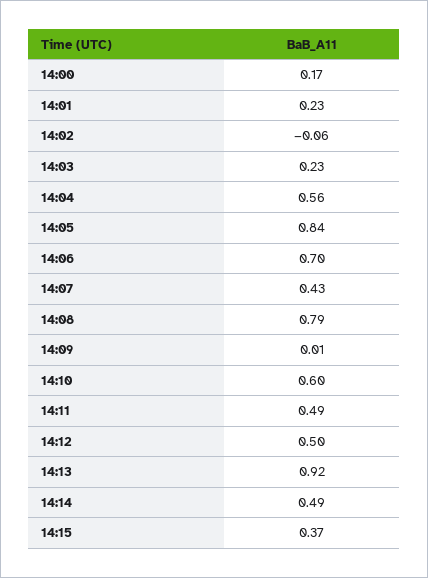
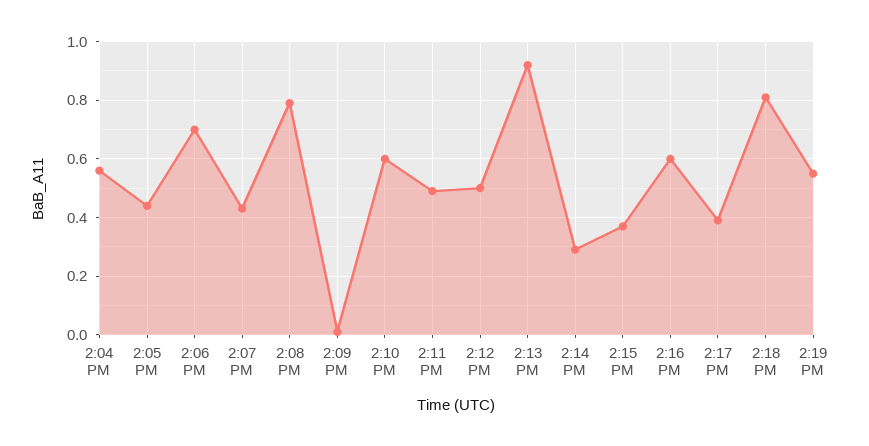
14:00: 0.17 -> none
14:01: 0.23 -> none
14:02: -0.06 -> none
14:03: 0.23 -> none
14:05: 0.84 -> 0.45
14:14: 0.49 -> 0.3
2:16 PM: none -> 0.6
2:17 PM: none -> 0.4
2:18 PM: none -> 0.8
2:19 PM: none -> 0.55

